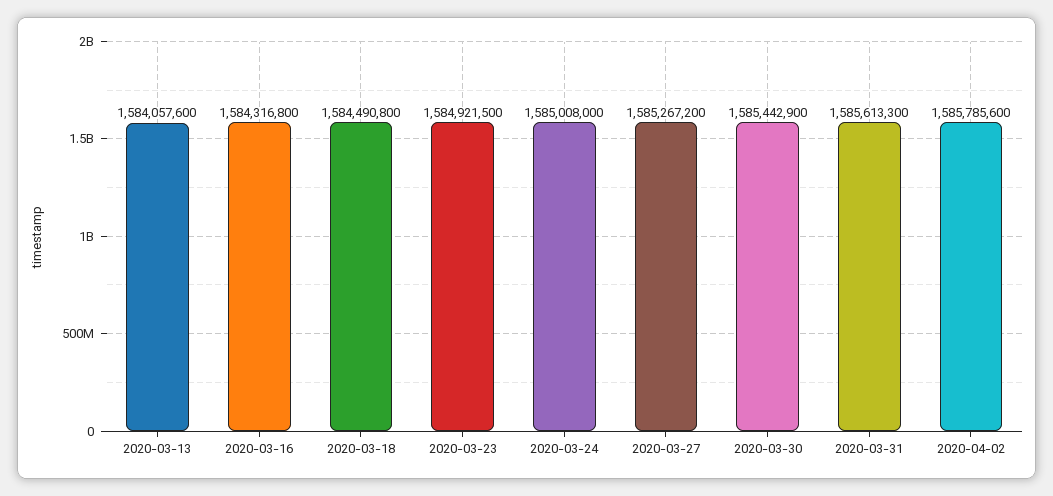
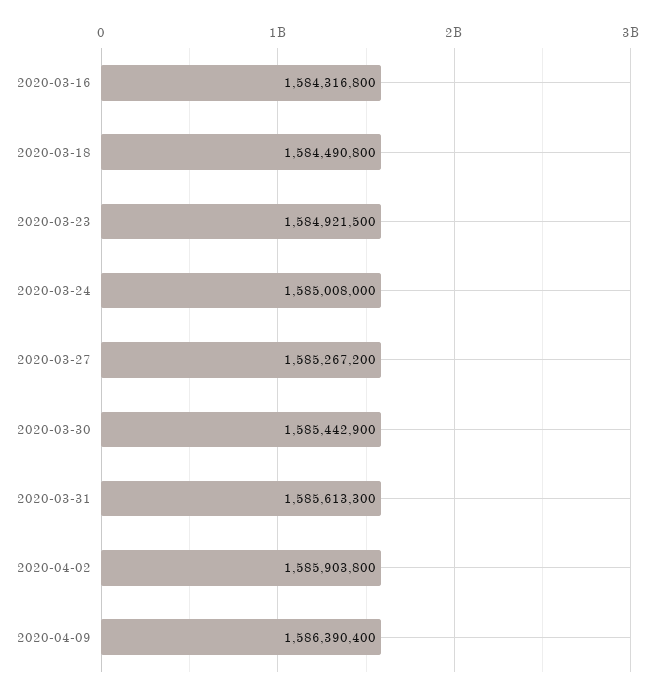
2020-03-13: 1584057600 -> none
2020-04-02: 1585785600 -> 1585903800
2020-04-09: none -> 1586390400

